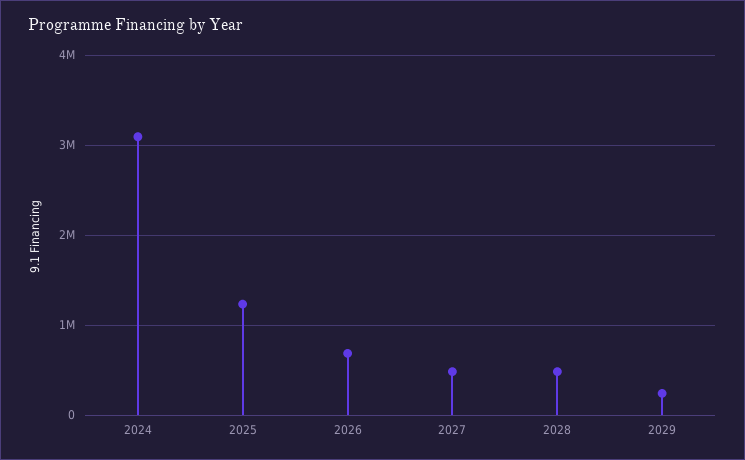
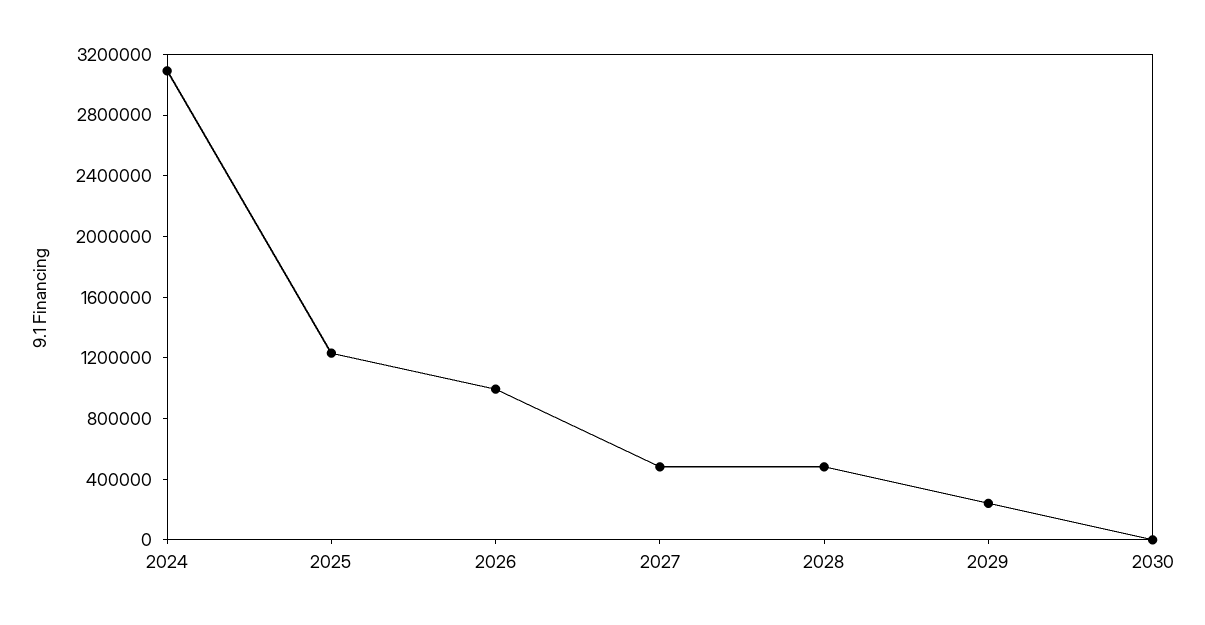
2026: 700000 -> 1000000
2030: none -> 0

